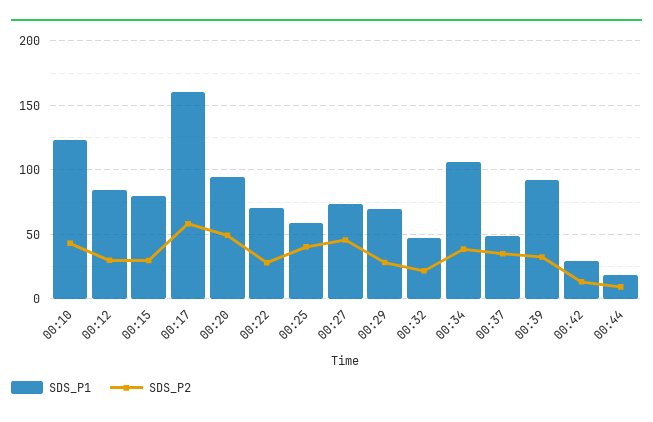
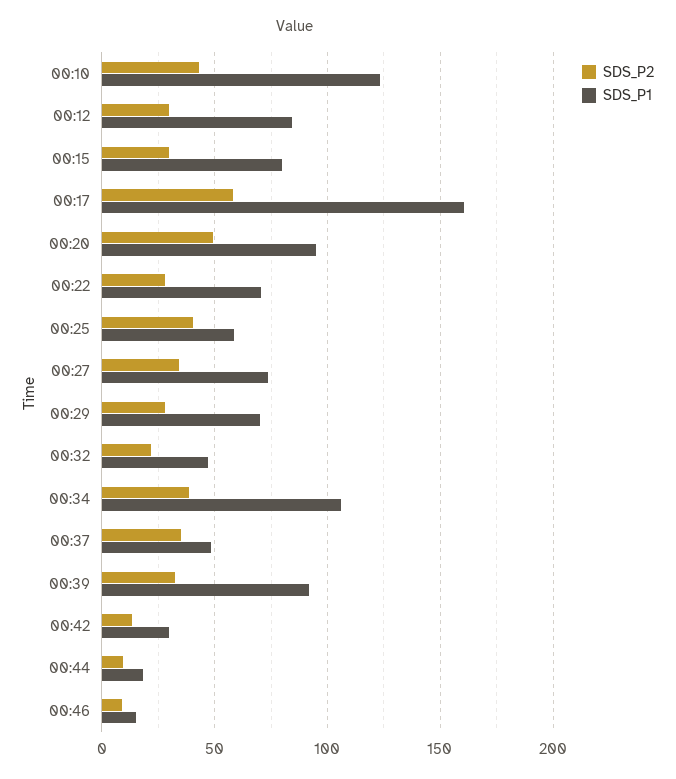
SDS_P2, 00:27: 45 -> 35
SDS_P2, 00:46: none -> 10
SDS_P1, 00:46: none -> 15

